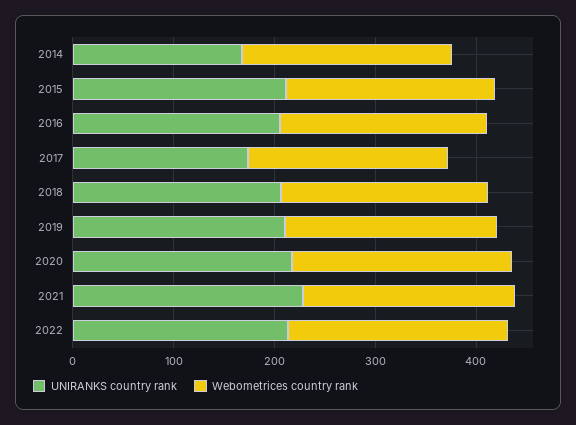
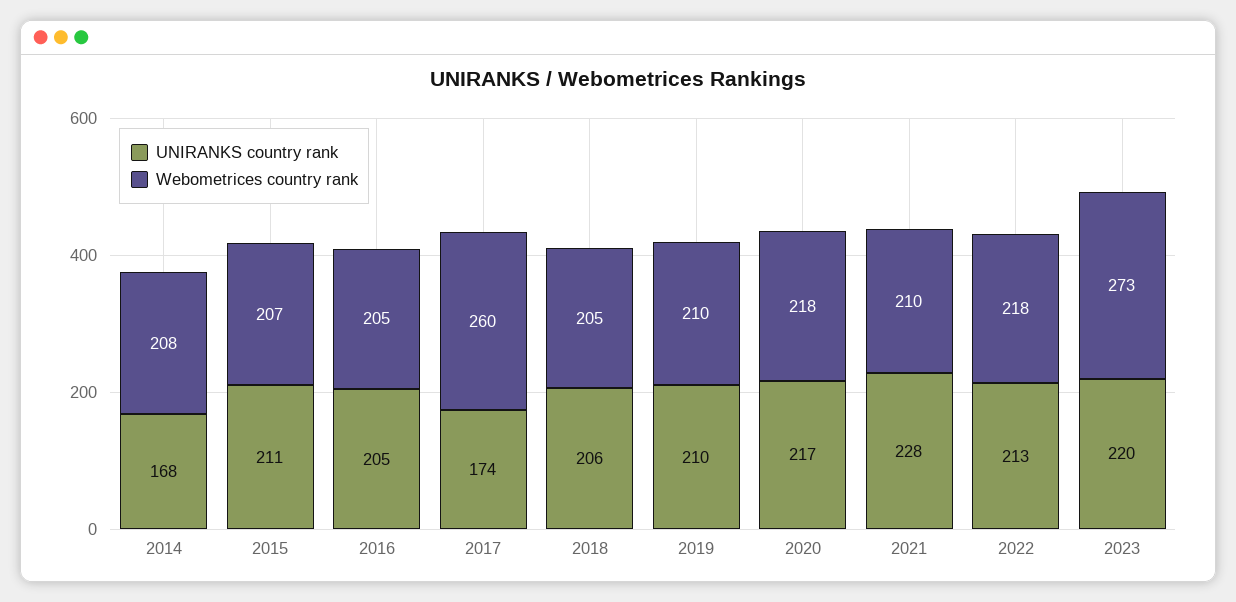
Webometrices country rank, 2017: 200 -> 260
UNIRANKS country rank, 2023: none -> 220
Webometrices country rank, 2023: none -> 273

